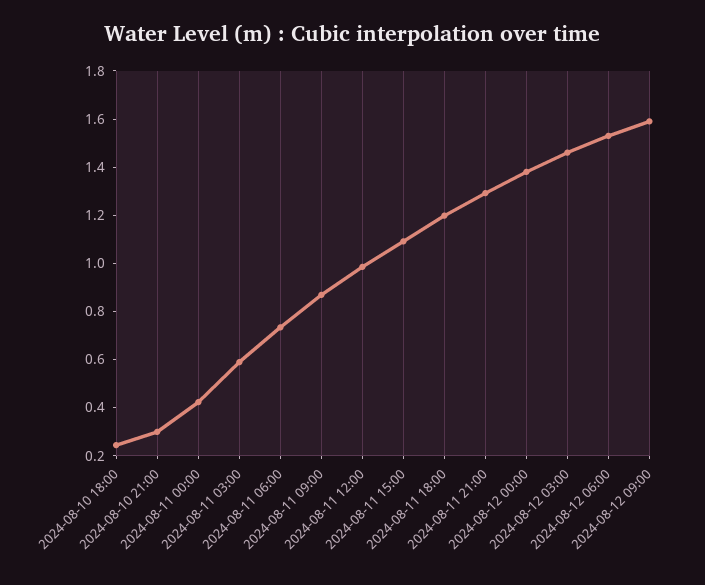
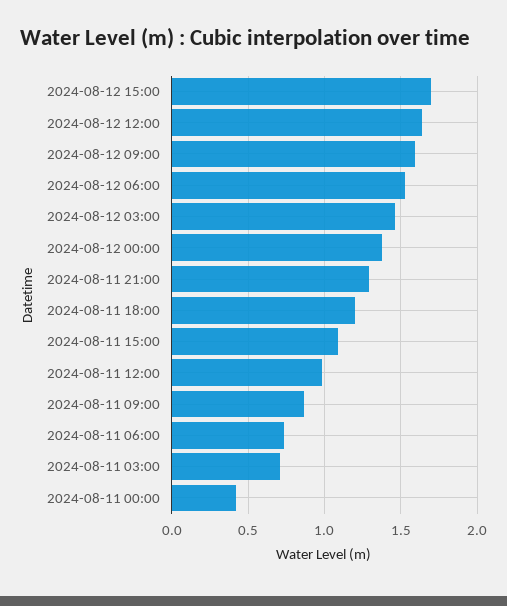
2024-08-10 18:00: 0.25 -> none
2024-08-10 21:00: 0.3 -> none
2024-08-11 03:00: 0.6 -> 0.7
2024-08-12 15:00: none -> 1.7
2024-08-12 12:00: none -> 1.65

